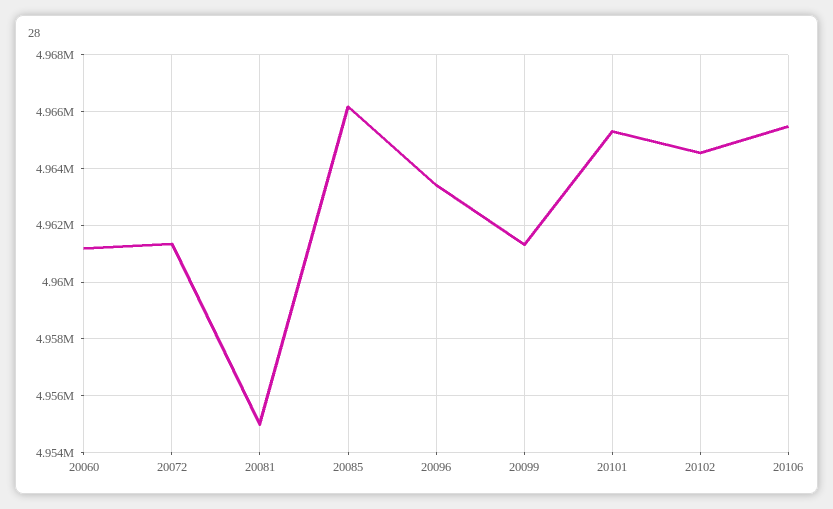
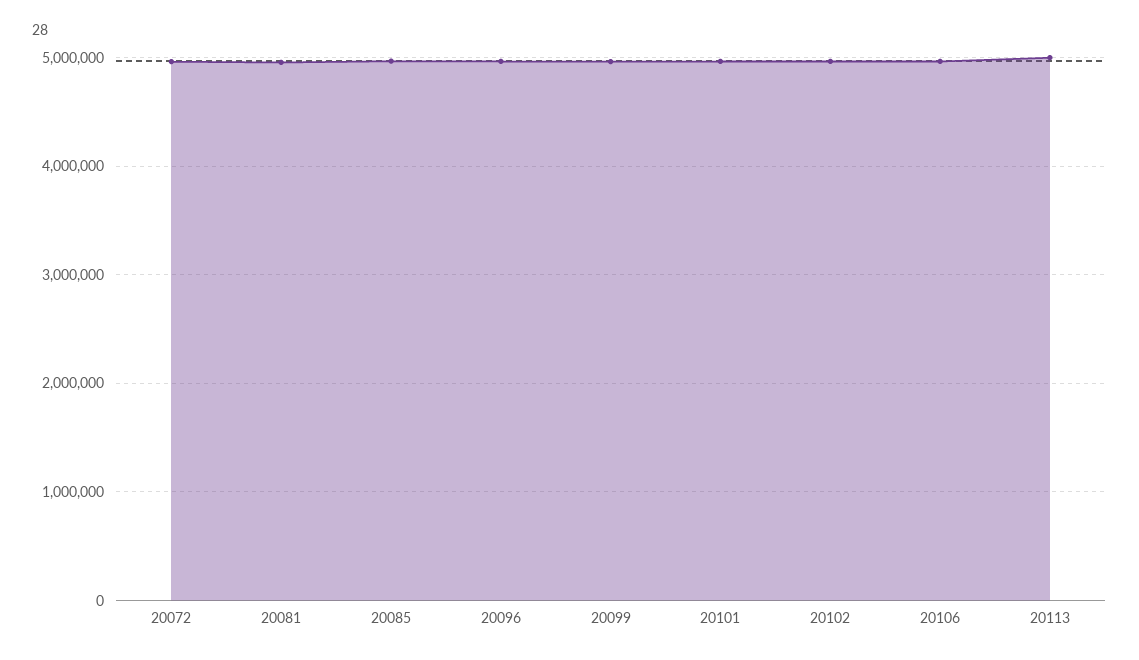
20060: 4961250 -> none
20113: none -> 5000000

